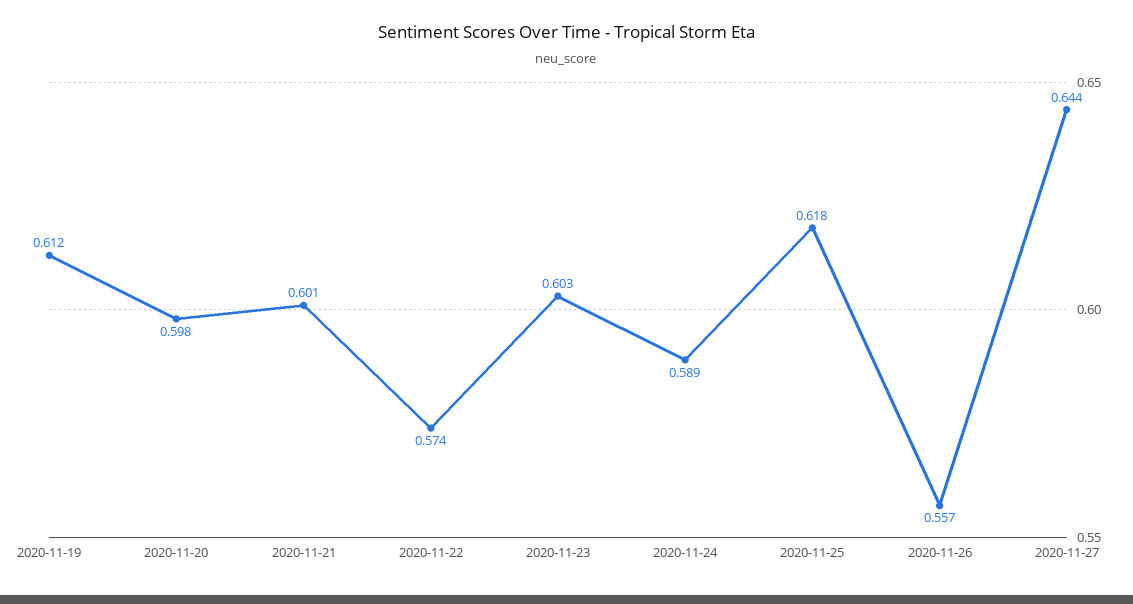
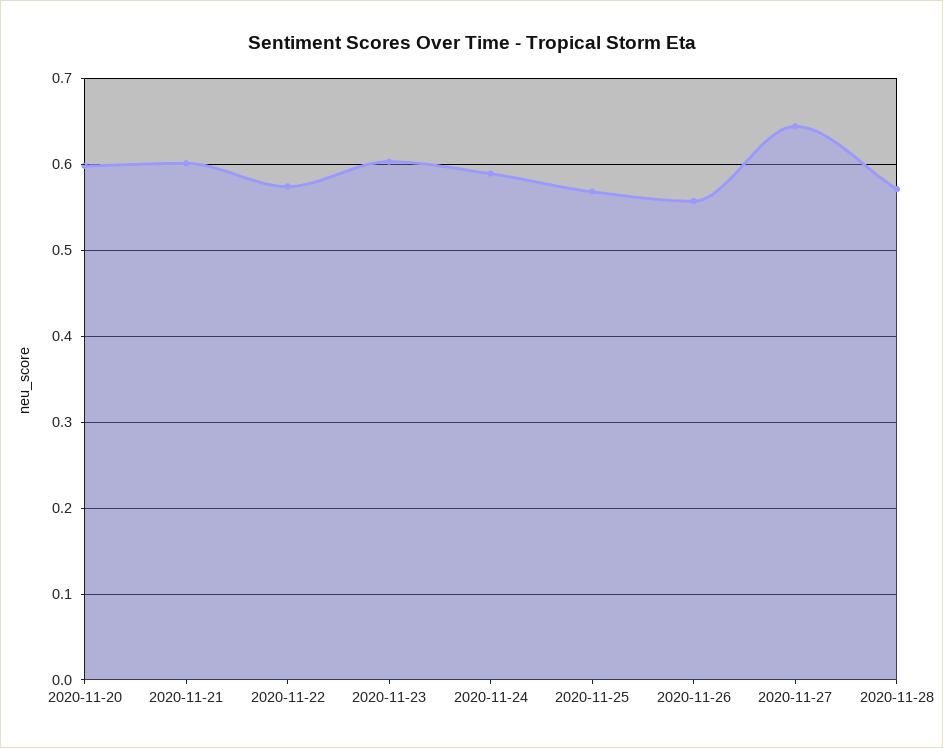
2020-11-19: 0.612 -> none
2020-11-25: 0.618 -> 0.57
2020-11-28: none -> 0.57

